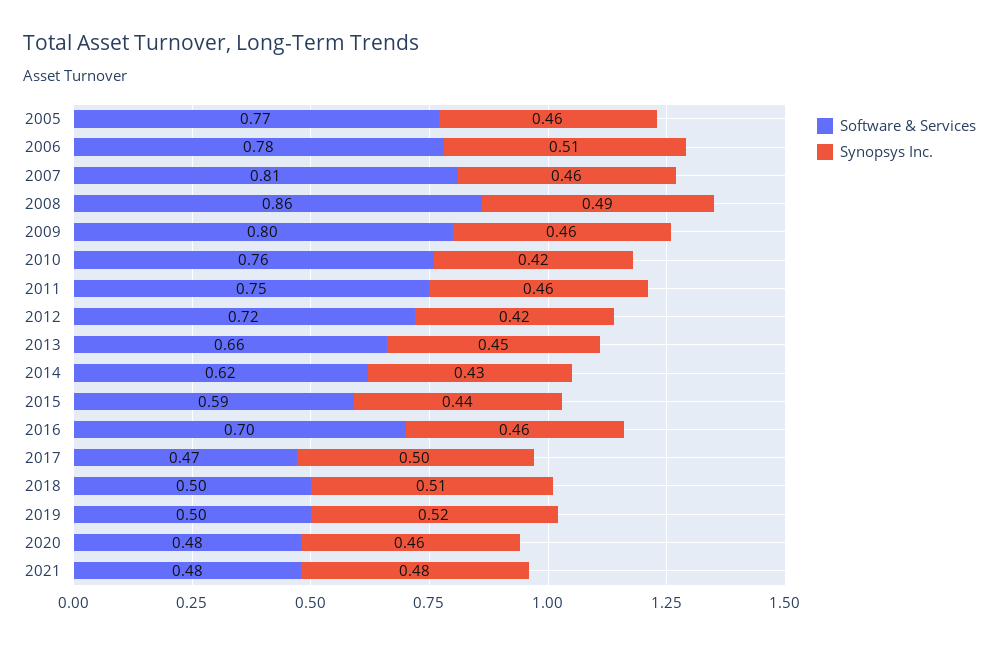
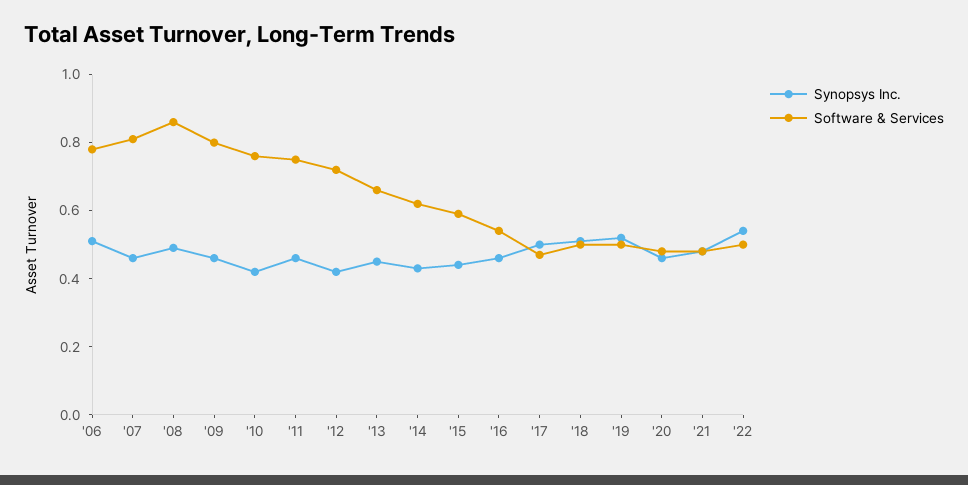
Software & Services, 2005: 0.77 -> none
Synopsys Inc., 2005: 0.46 -> none
Software & Services, 2016: 0.7 -> 0.55
Synopsys Inc., '22: none -> 0.55
Software & Services, '22: none -> 0.5

